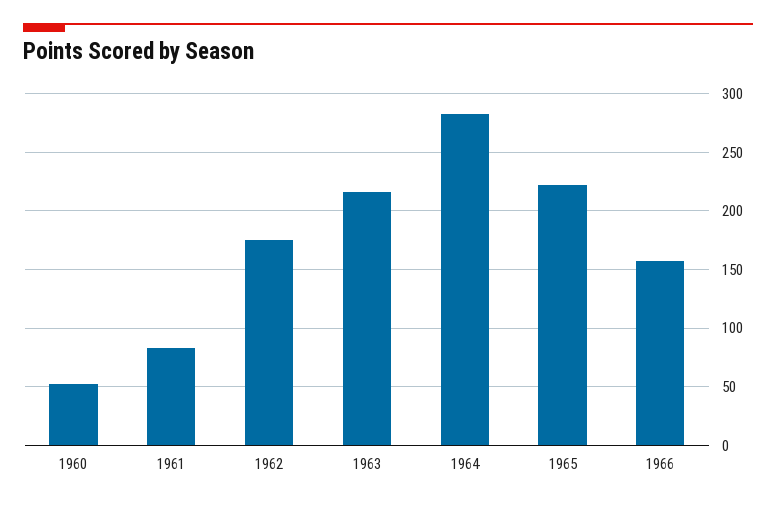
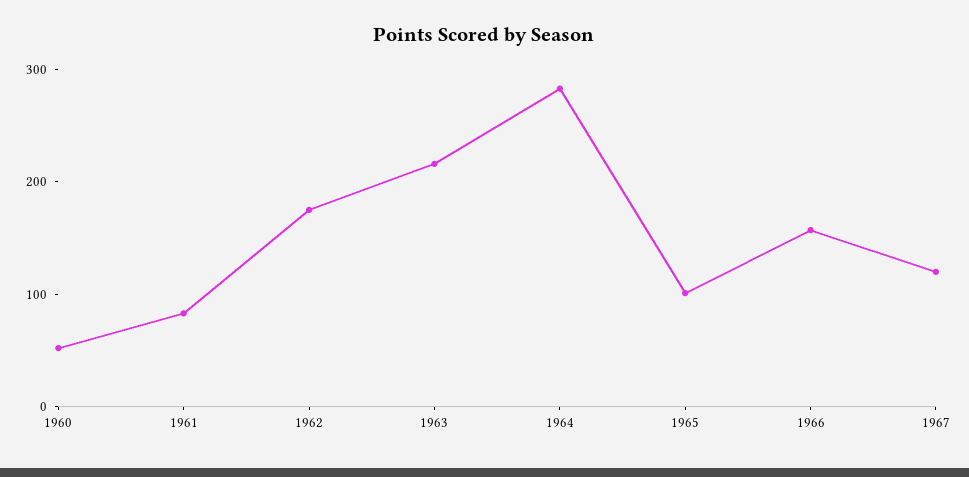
1965: 220 -> 100
1967: none -> 120

